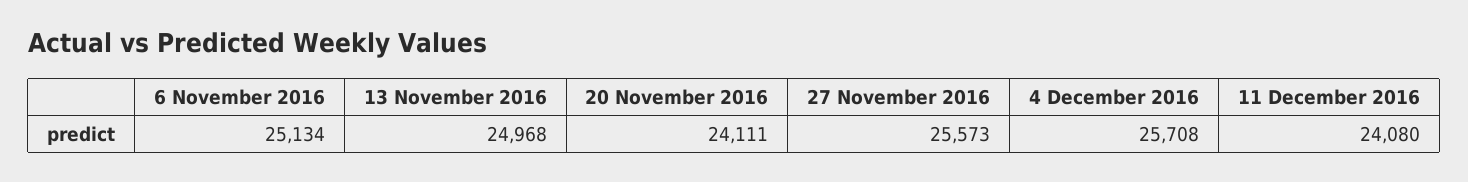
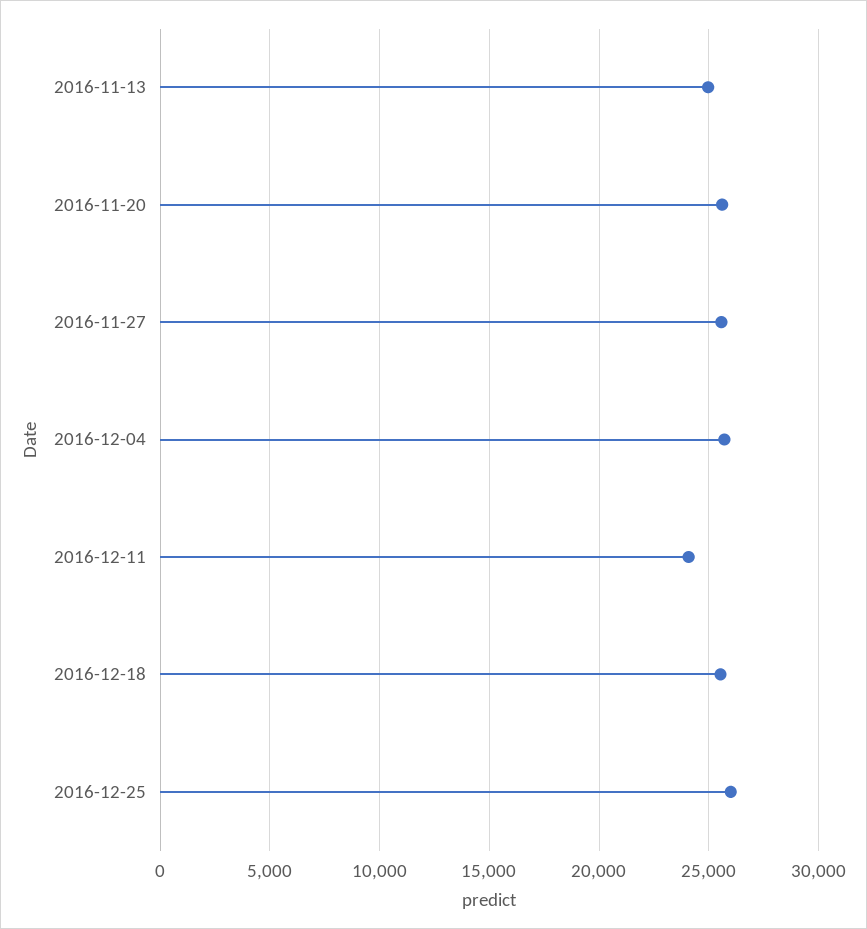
6 November 2016: 25134 -> none
20 November 2016: 24111 -> 25500
2016-12-18: none -> 25500
2016-12-25: none -> 26000

